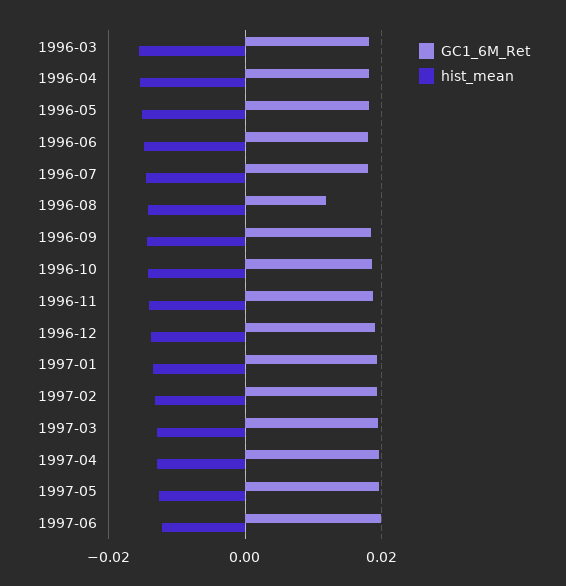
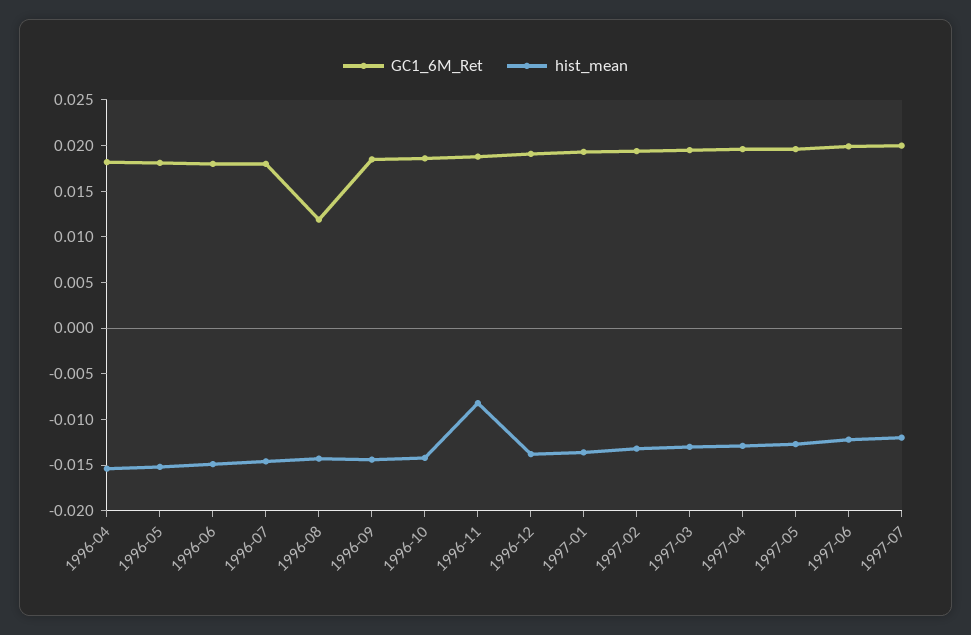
GC1_6M_Ret, 1996-03: 0.018 -> none
hist_mean, 1996-03: -0.016 -> none
hist_mean, 1996-11: -0.014 -> -0.008
GC1_6M_Ret, 1997-07: none -> 0.02
hist_mean, 1997-07: none -> -0.012

